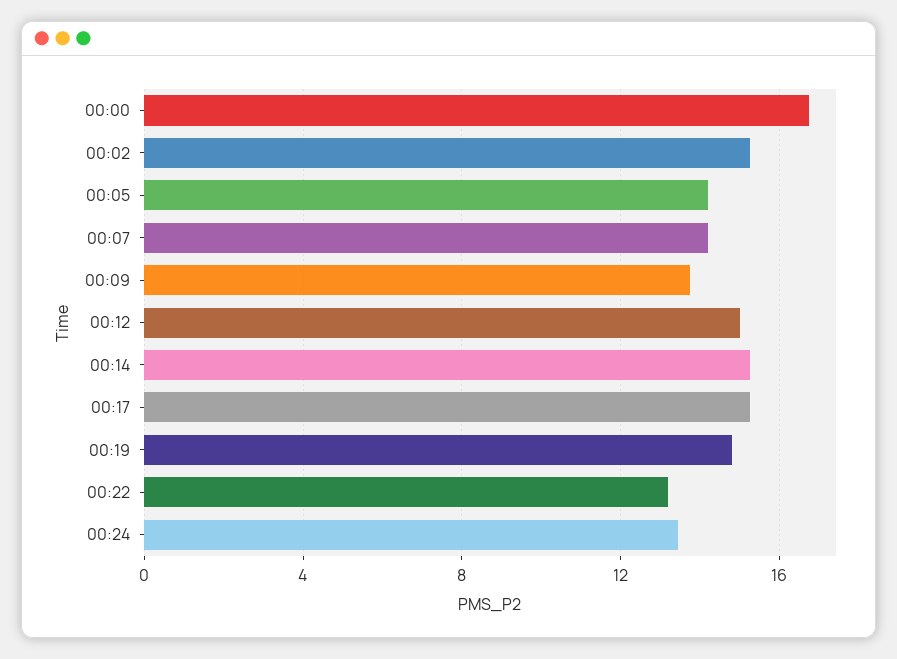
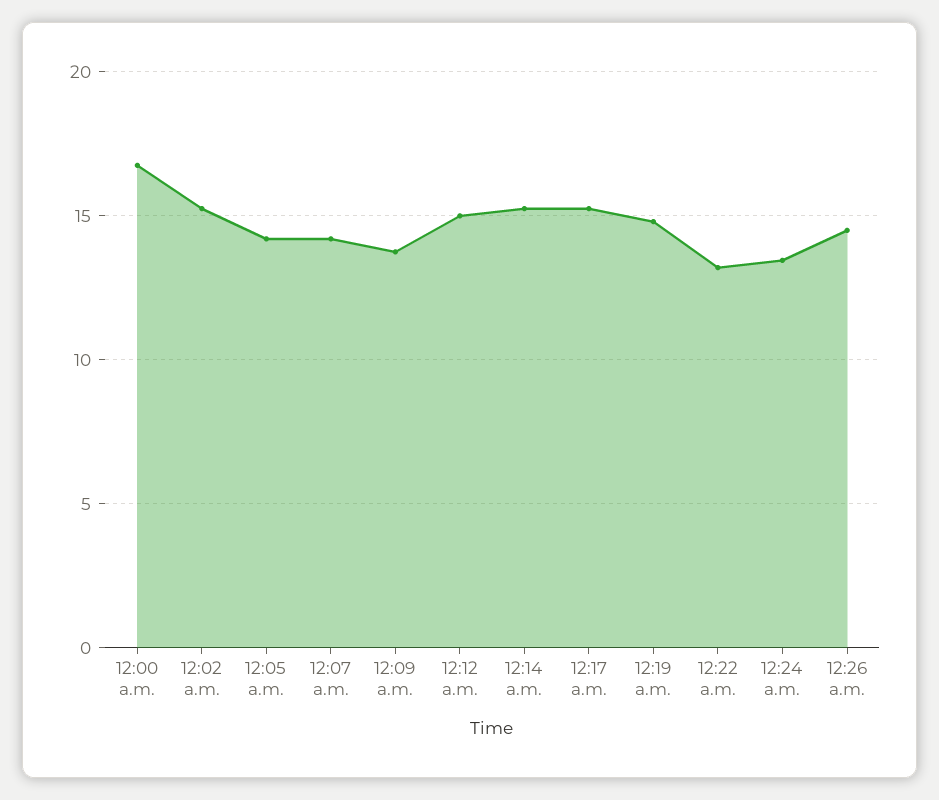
12:26 a.m.: none -> 14.5

